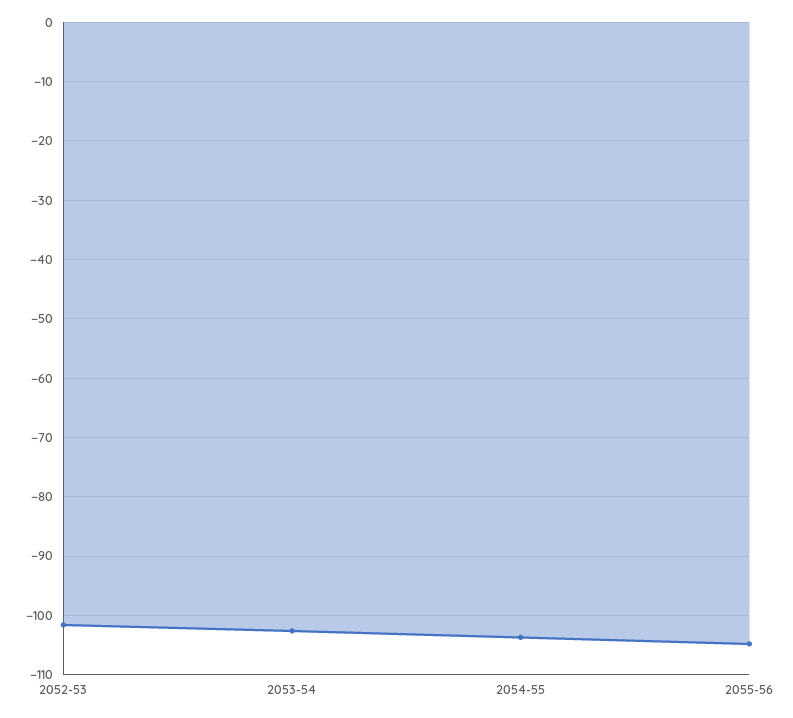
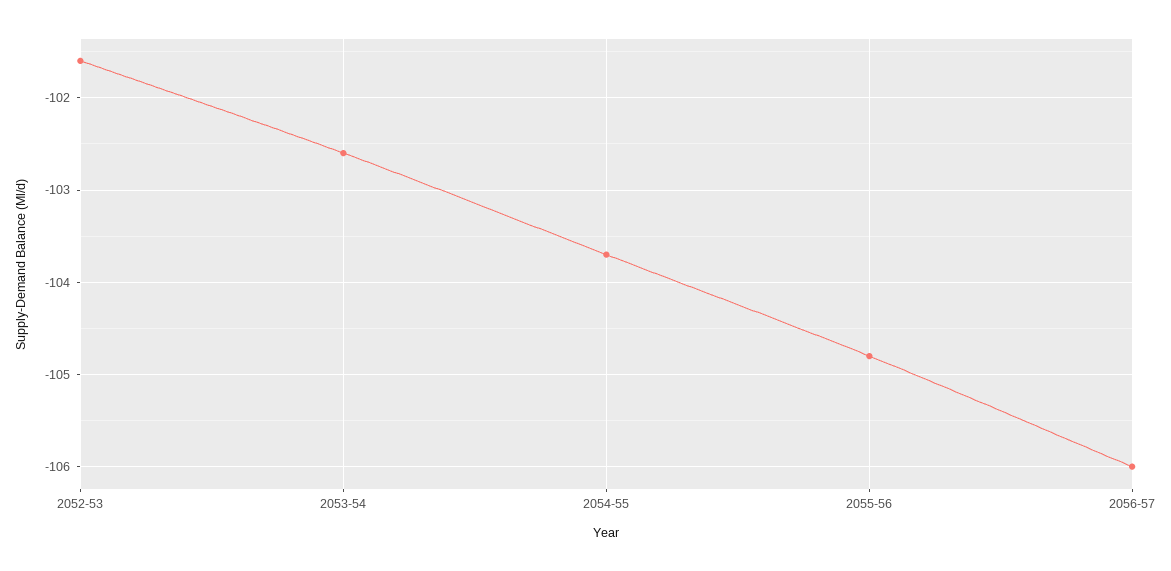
2056-57: none -> -106

